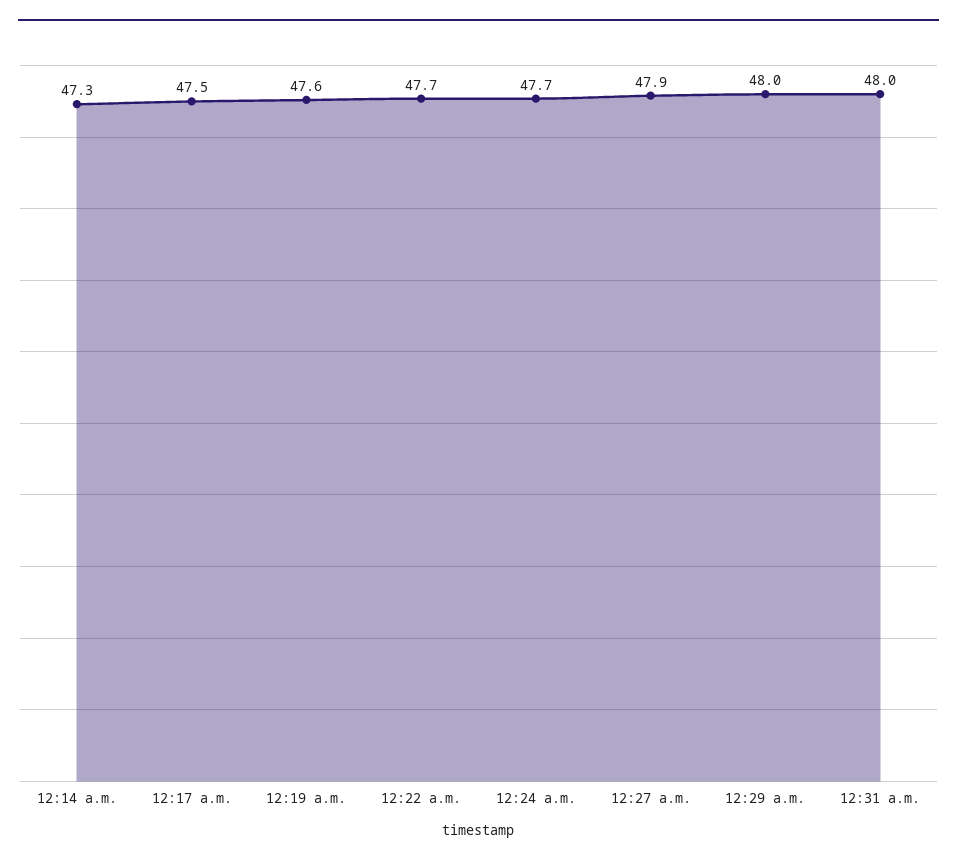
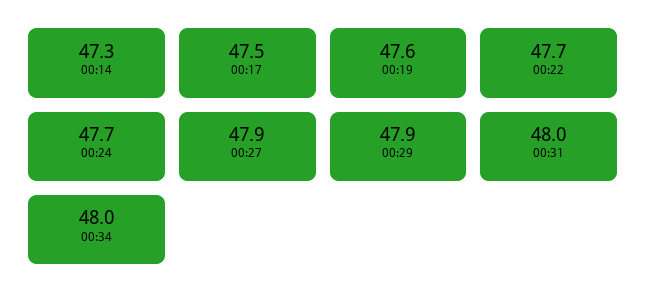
12:29 a.m.: 48 -> 47.9
00:34: none -> 48

